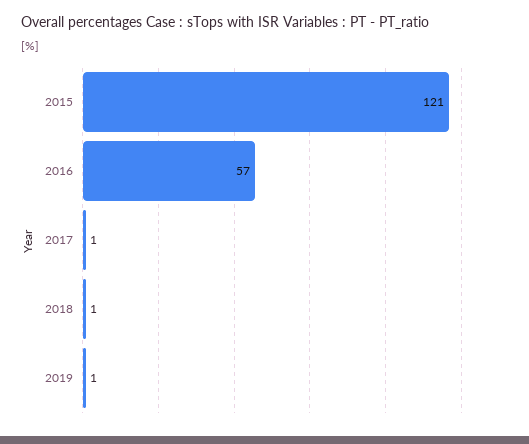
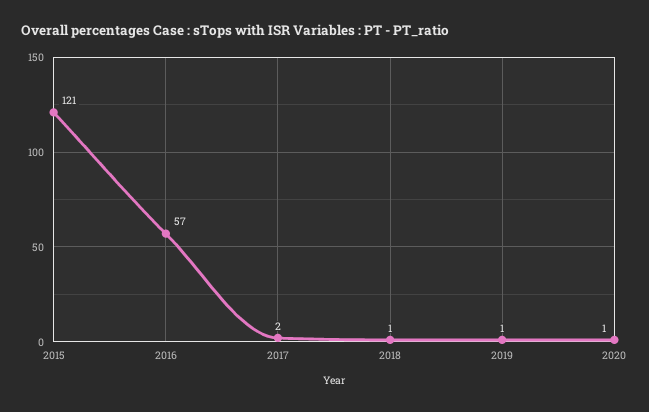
2017: 1 -> 2
2020: none -> 1

